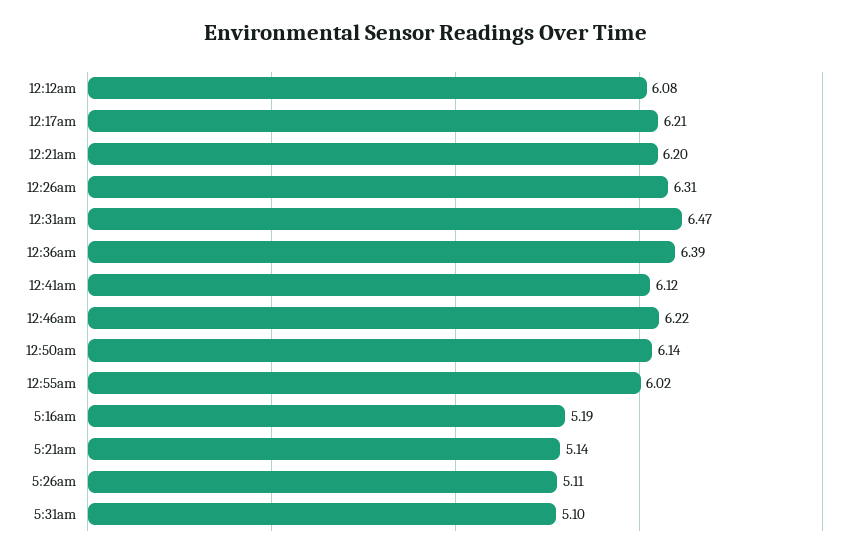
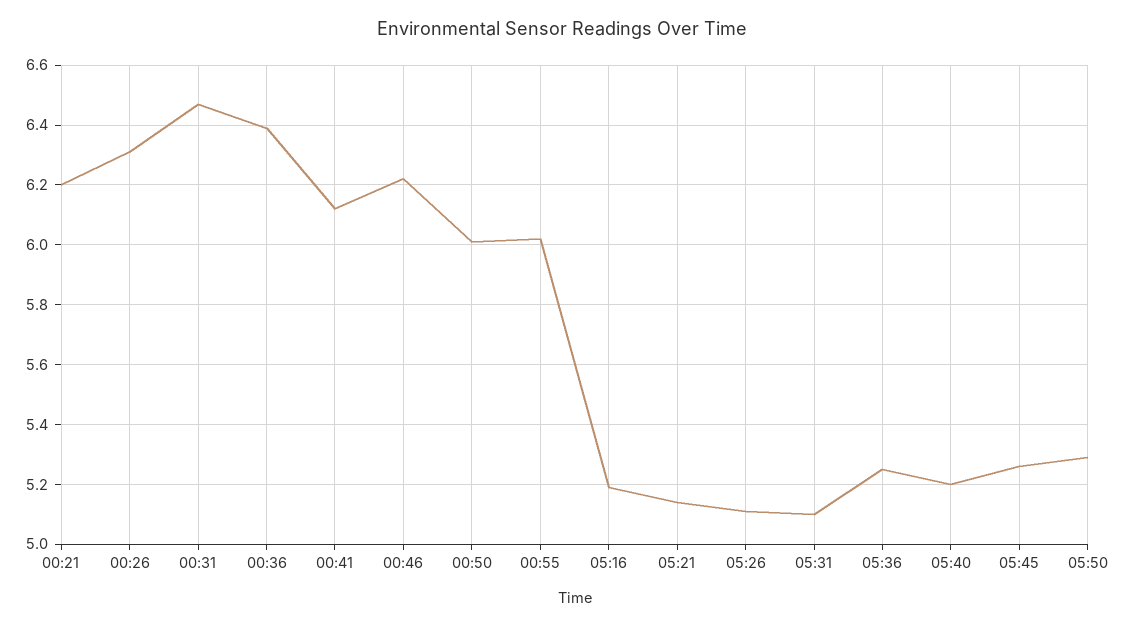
12:12am: 6.08 -> none
12:17am: 6.21 -> none
12:50am: 6.14 -> 6
05:36: none -> 5.25
05:40: none -> 5.2
05:45: none -> 5.25
05:50: none -> 5.3

